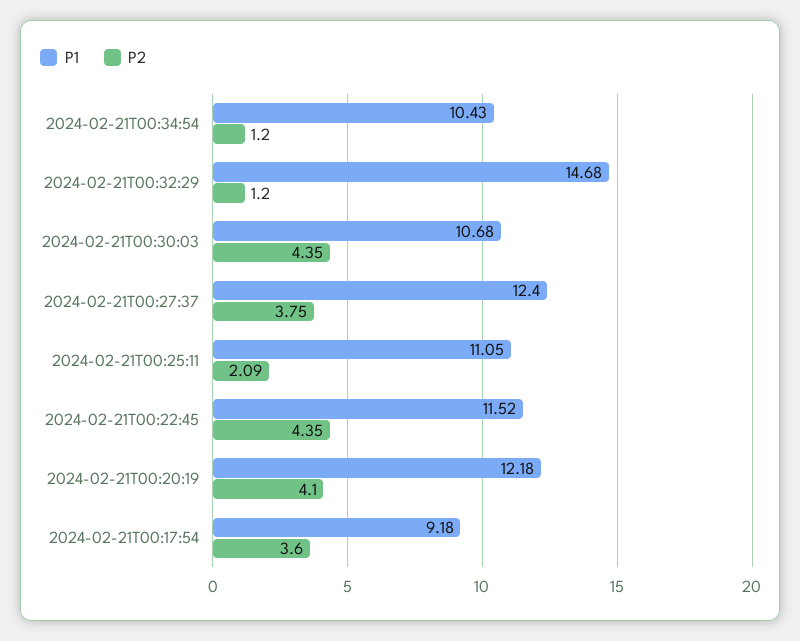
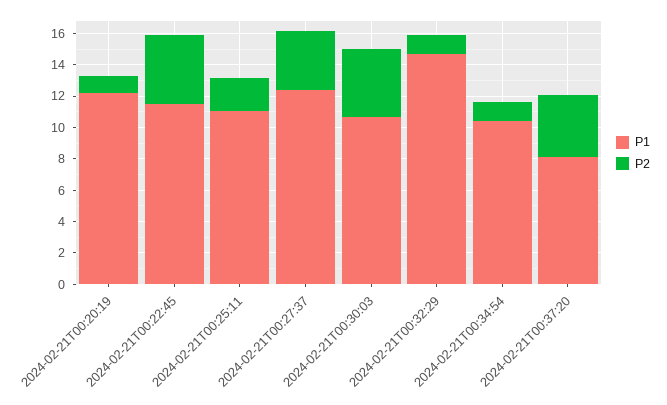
P2, 2024-02-21T00:20:19: 4.1 -> 1
P1, 2024-02-21T00:17:54: 9.18 -> none
P2, 2024-02-21T00:17:54: 3.6 -> none
P1, 2024-02-21T00:37:20: none -> 8
P2, 2024-02-21T00:37:20: none -> 4

